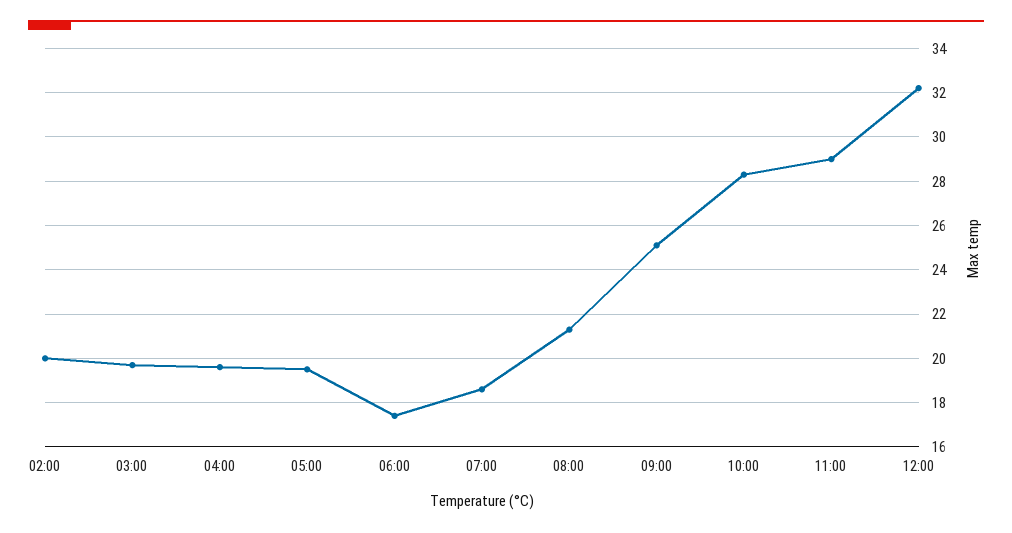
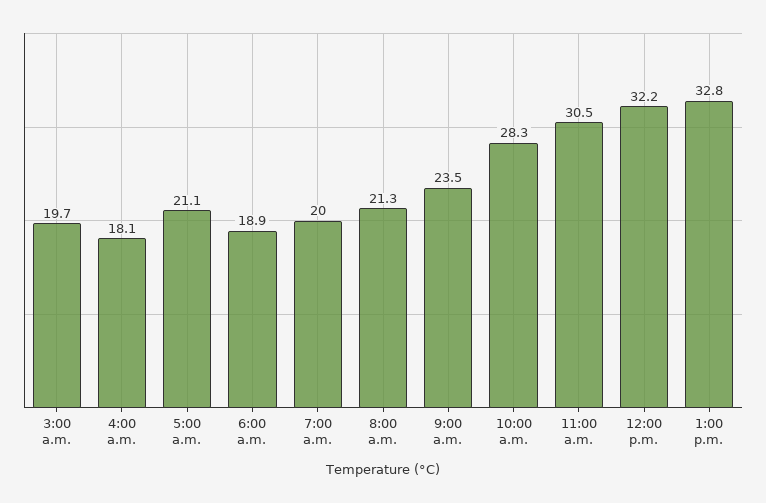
02:00: 20 -> none
04:00: 19.5 -> 18.1
05:00: 19.5 -> 21.1
06:00: 17.5 -> 18.9
07:00: 18.5 -> 20
09:00: 25 -> 23.5
11:00: 29 -> 30.5
1:00 p.m.: none -> 32.8

